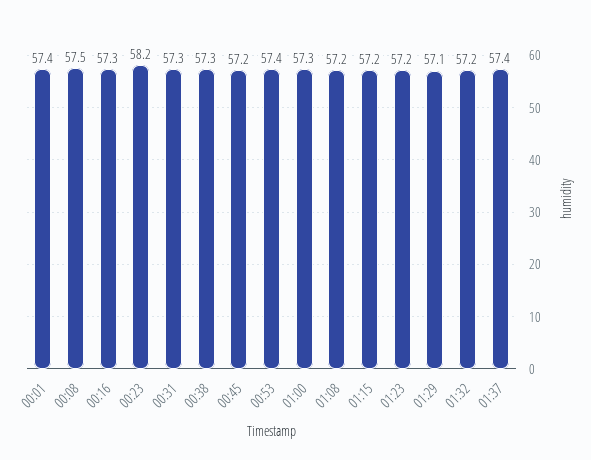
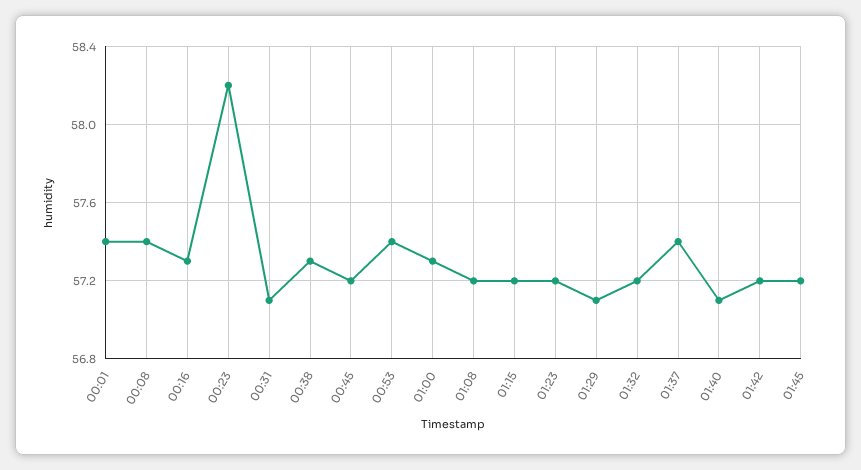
00:08: 57.5 -> 57.4
00:31: 57.3 -> 57.1
01:40: none -> 57.1
01:42: none -> 57.2
01:45: none -> 57.2

